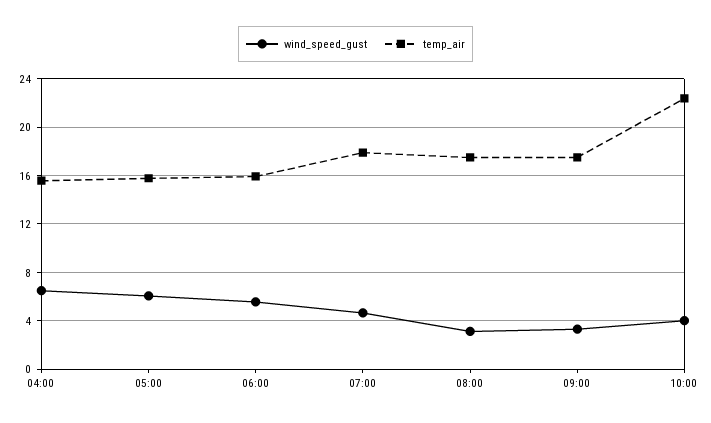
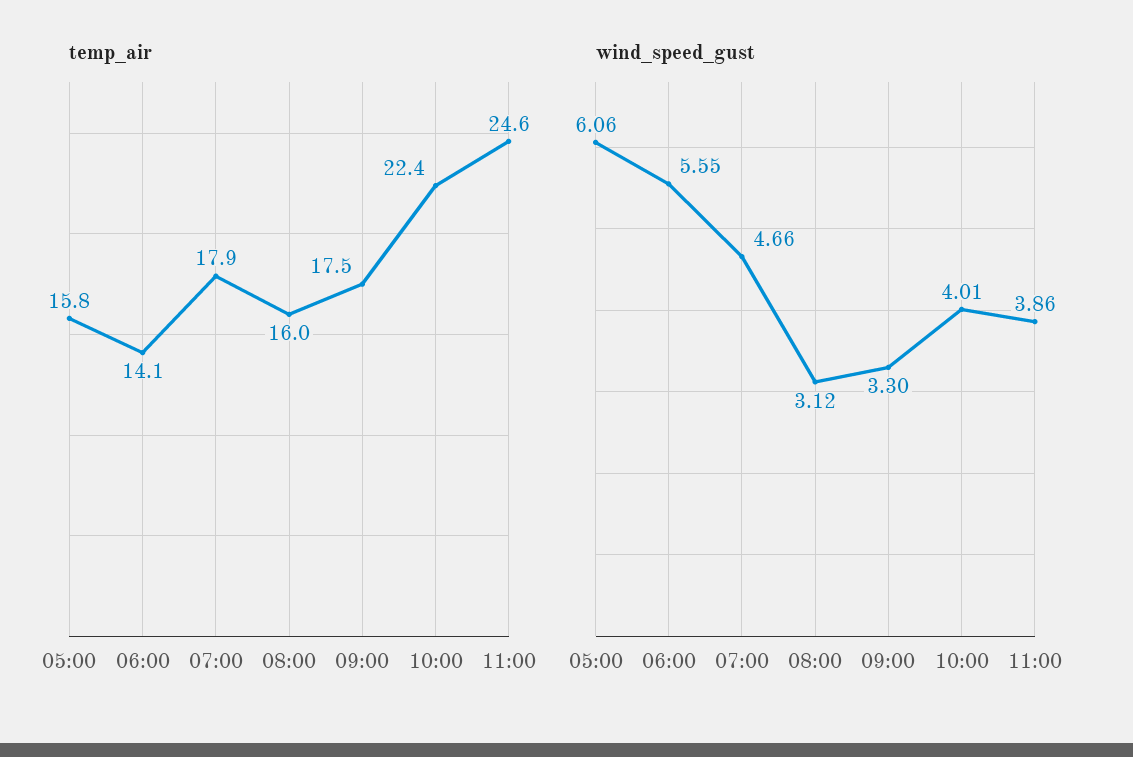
wind_speed_gust, 04:00: 6.5 -> none
temp_air, 04:00: 15.5 -> none
temp_air, 06:00: 16 -> 14.1
temp_air, 08:00: 17.5 -> 16
temp_air, 11:00: none -> 24.6
wind_speed_gust, 11:00: none -> 3.86

